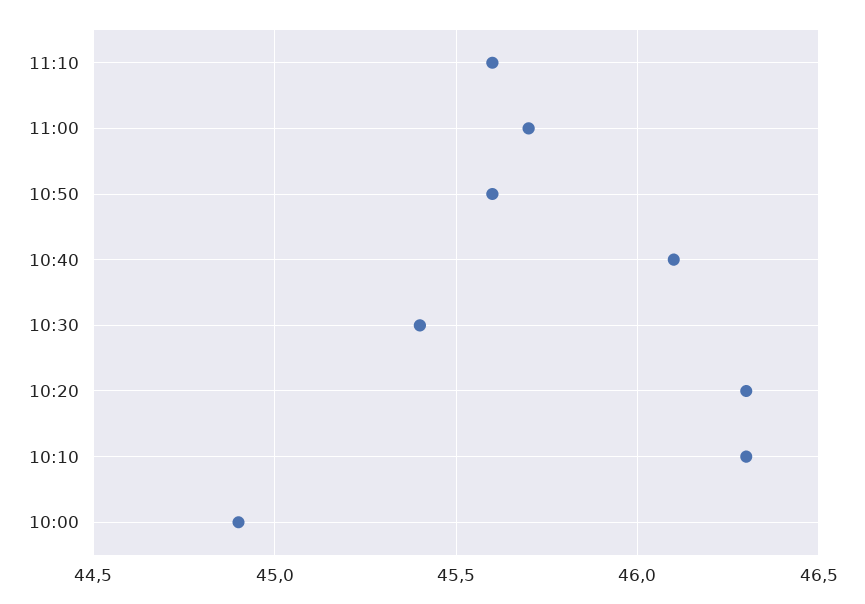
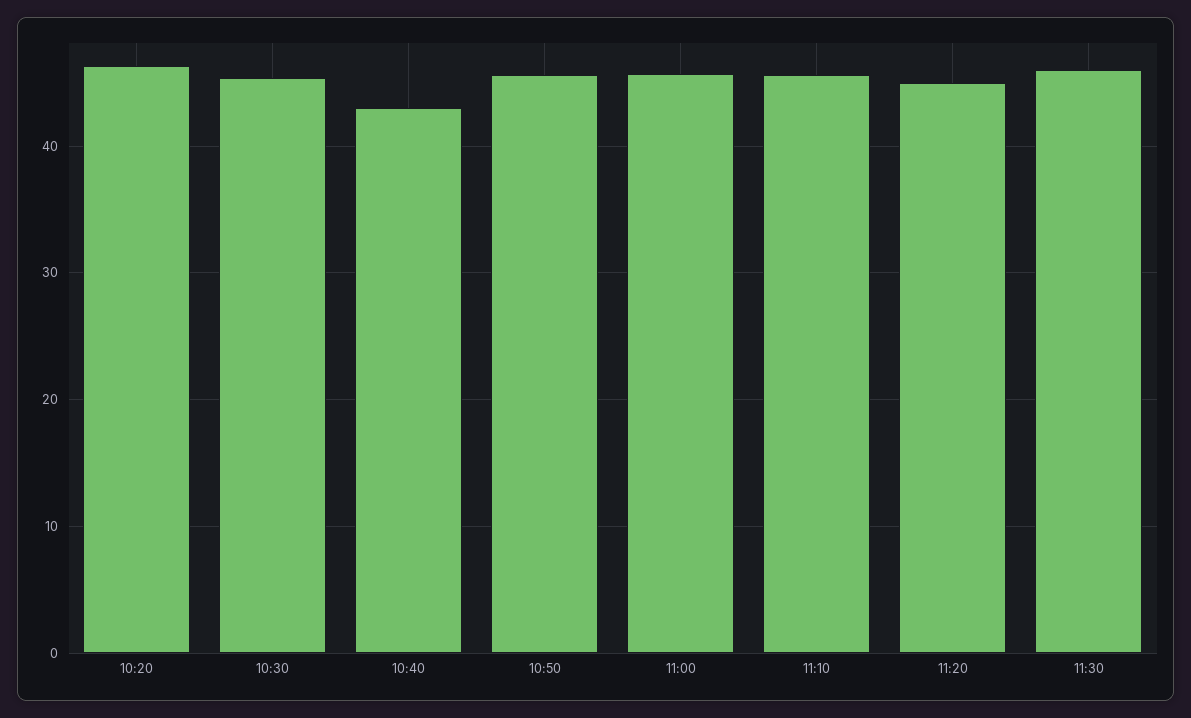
10:40: 46.1 -> 43
10:10: 46.3 -> none
10:00: 44.9 -> none
11:20: none -> 45
11:30: none -> 46

